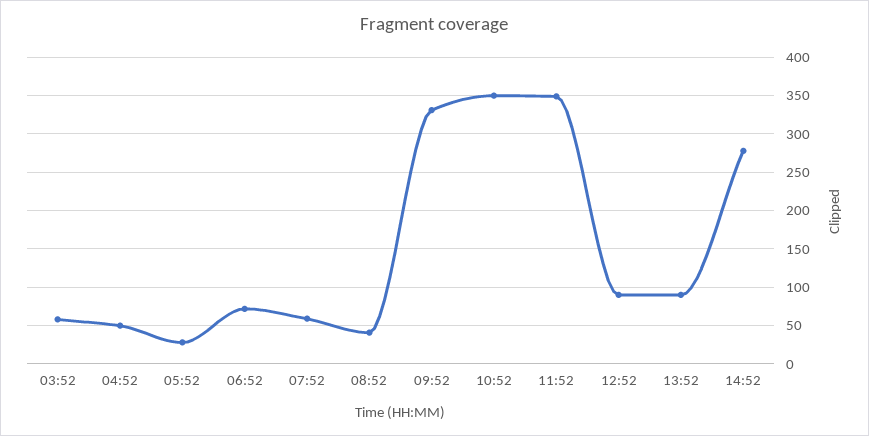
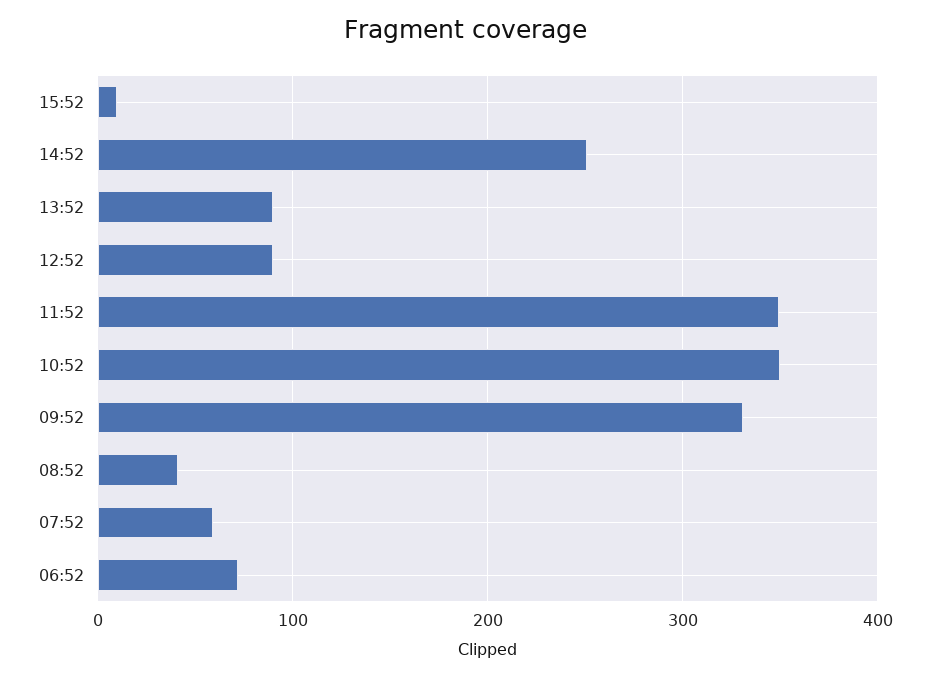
03:52: 60 -> none
04:52: 50 -> none
05:52: 30 -> none
14:52: 280 -> 250
15:52: none -> 10

